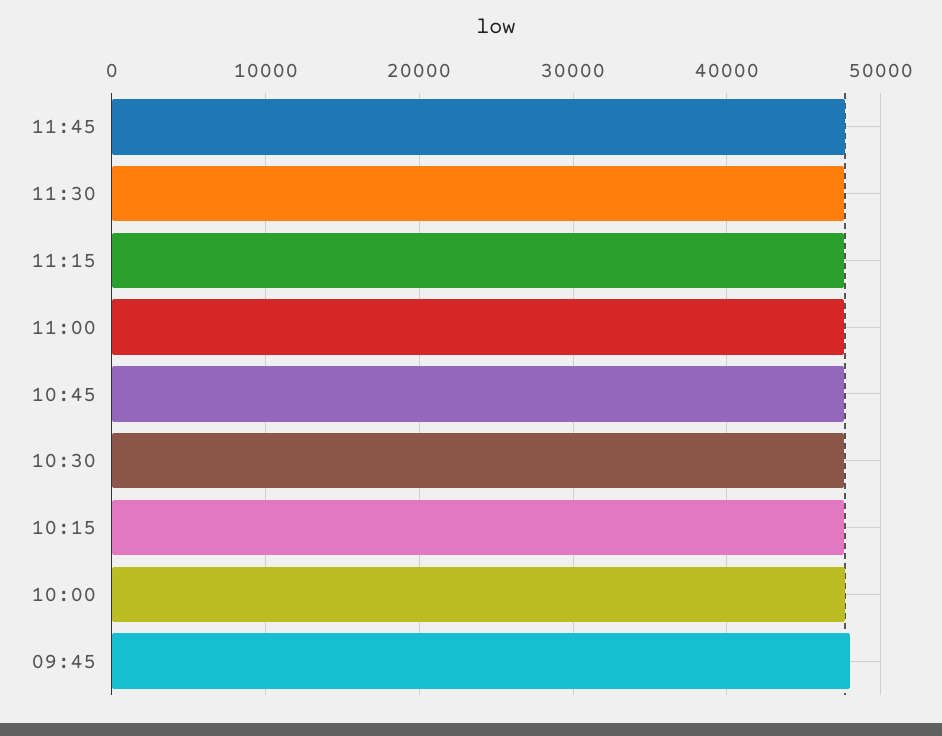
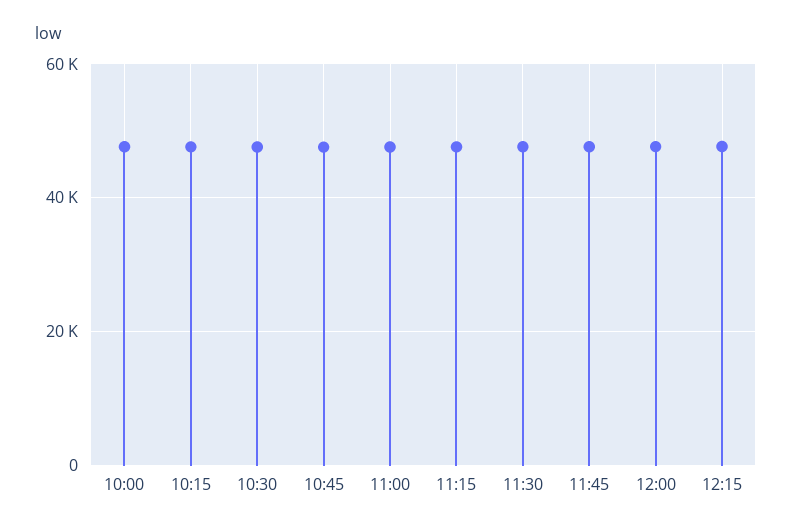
09:45: 48000 -> none
12:00: none -> 48000
12:15: none -> 48000

